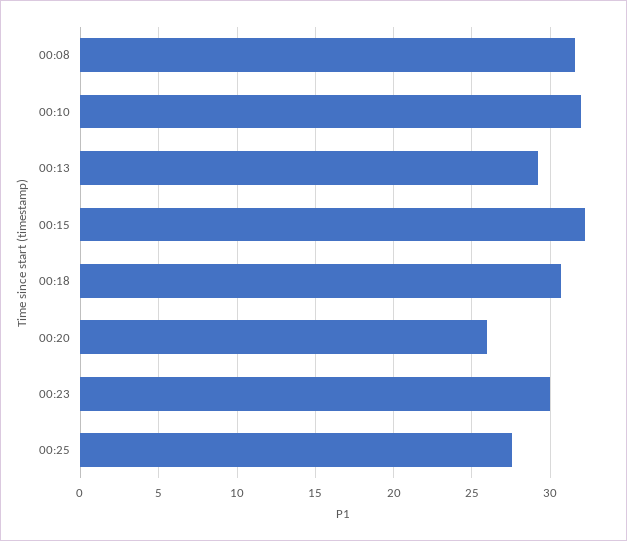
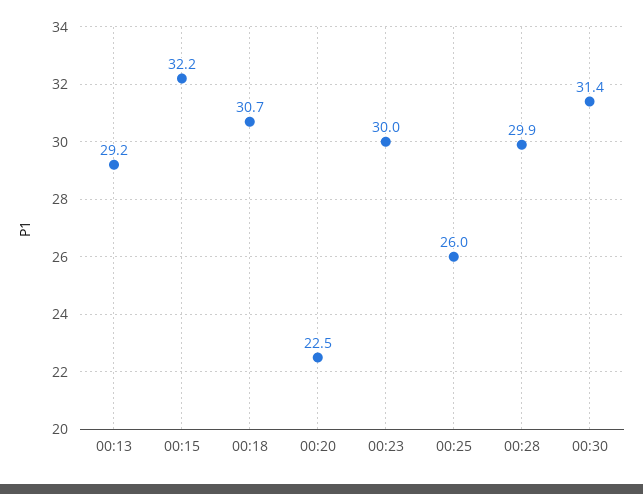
00:08: 31.5 -> none
00:10: 32 -> none
00:20: 26 -> 22.5
00:25: 27.5 -> 26
00:28: none -> 29.9
00:30: none -> 31.4

